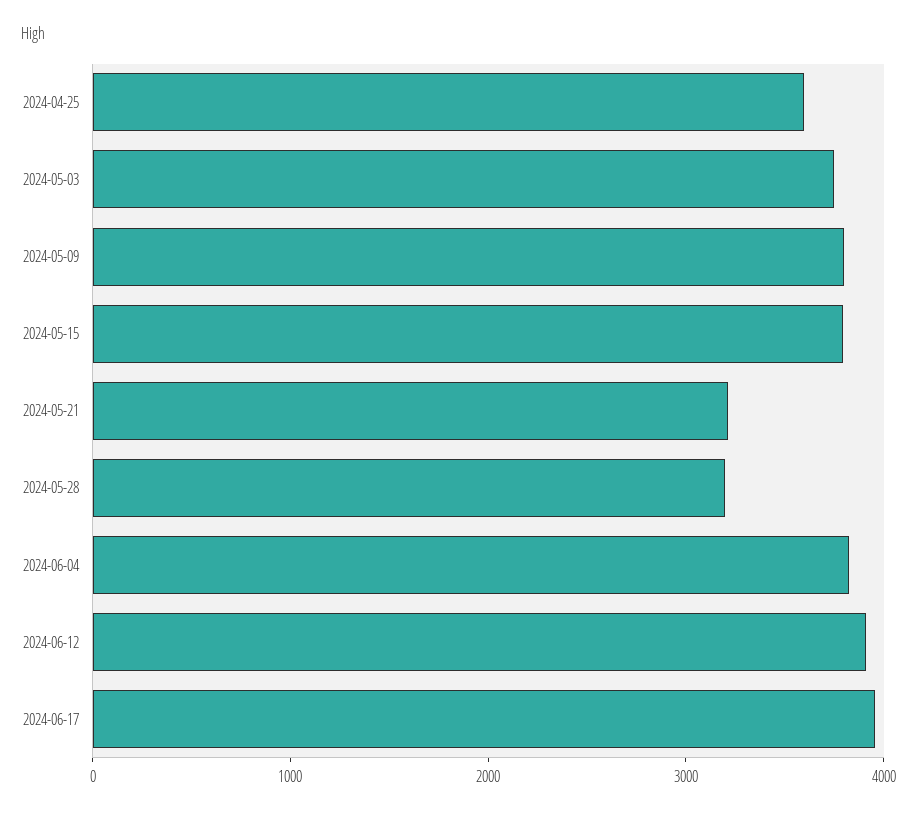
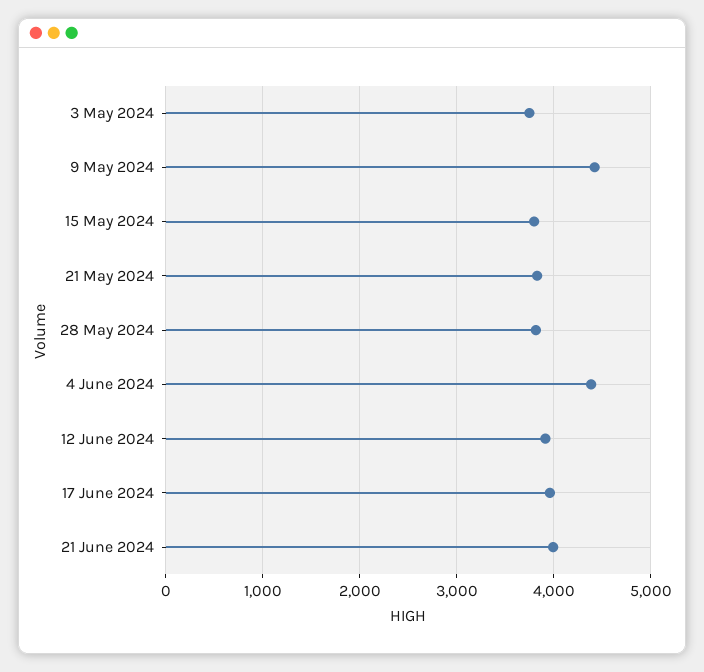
2024-04-25: 3600 -> none
2024-05-09: 3800 -> 4400
2024-05-21: 3200 -> 3800
2024-05-28: 3200 -> 3800
2024-06-04: 3800 -> 4400
21 June 2024: none -> 4000

